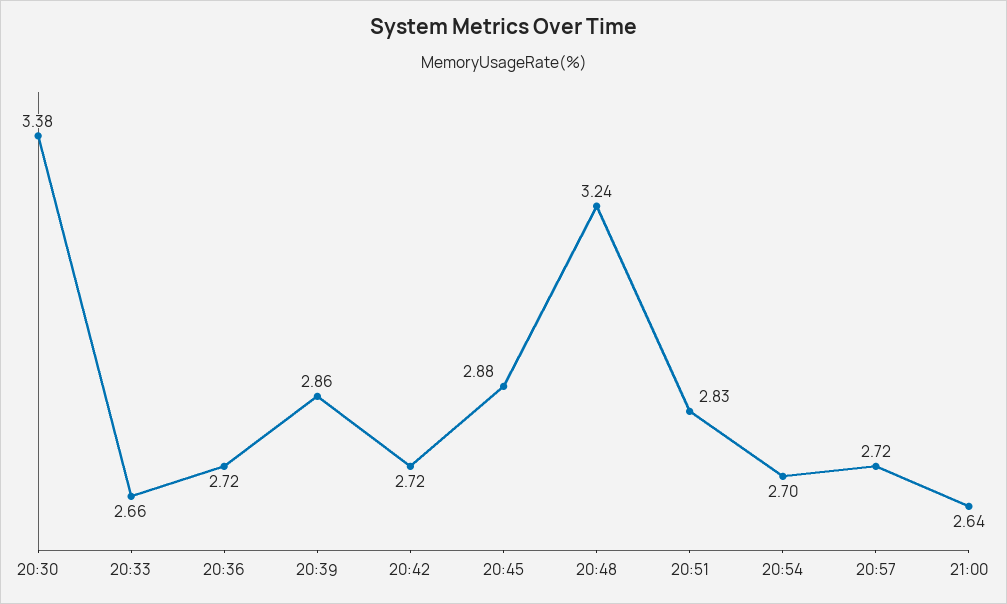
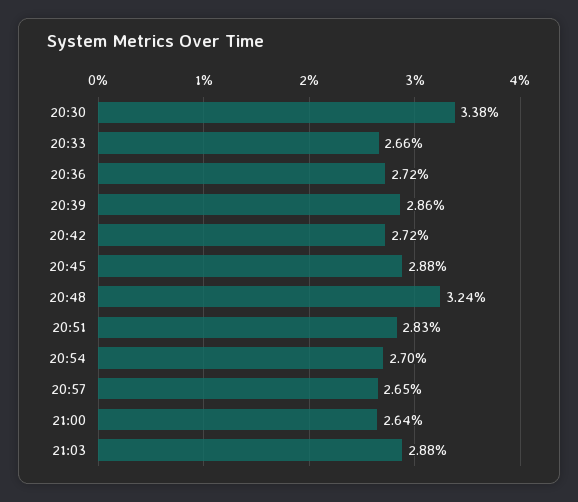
20:57: 2.72 -> 2.65
21:03: none -> 2.88

